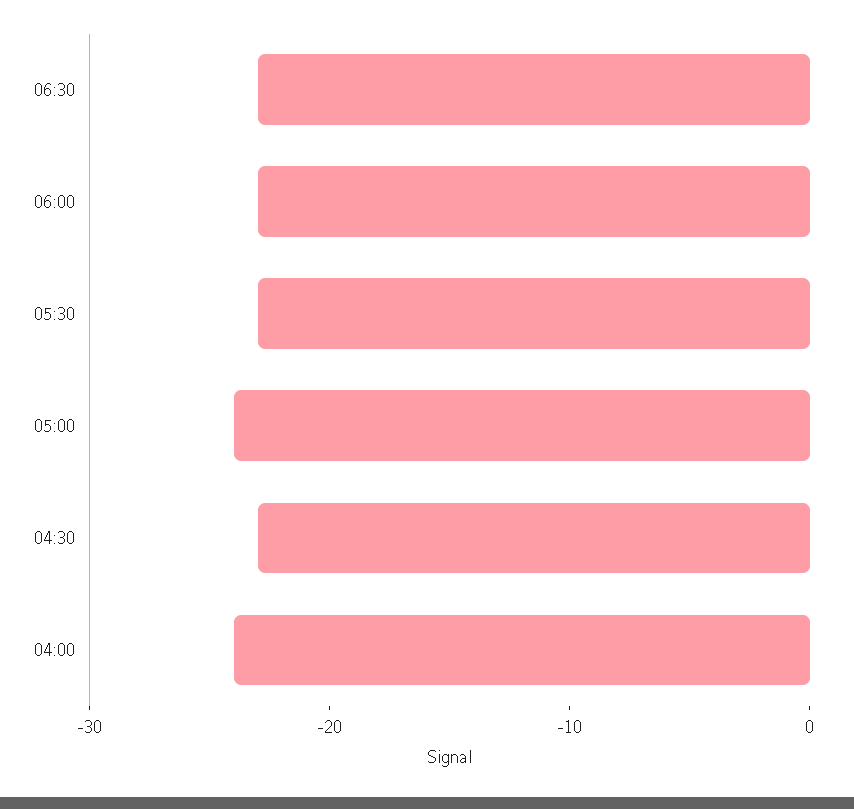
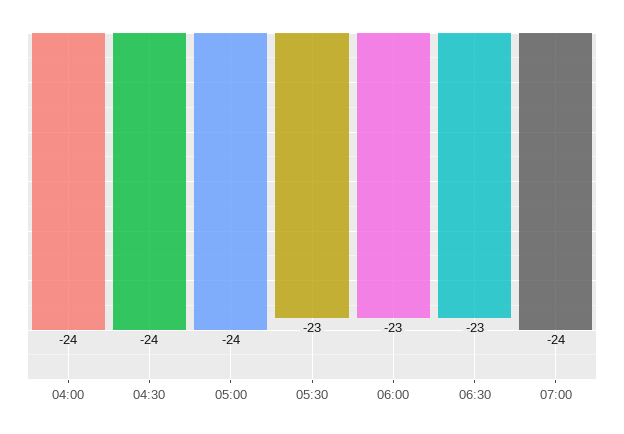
04:30: -23 -> -24
07:00: none -> -24

